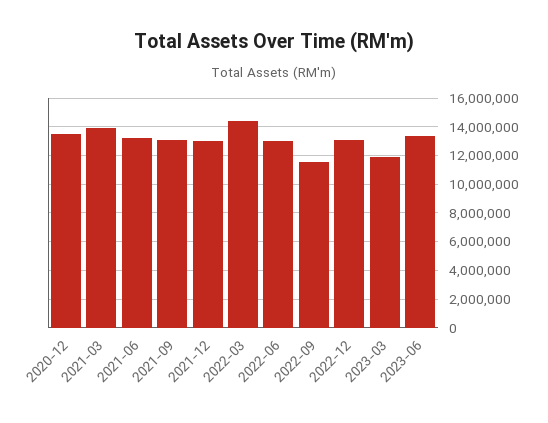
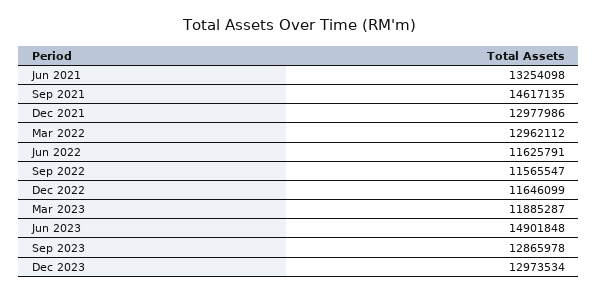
2020-12: 13500000 -> none
2021-03: 14000000 -> none
2021-09: 13000000 -> 14617135
2022-03: 14500000 -> 12962112
2022-06: 13000000 -> 11625791
2022-12: 13000000 -> 11646099
2023-06: 13500000 -> 14901848
Sep 2023: none -> 12865978
Dec 2023: none -> 12973534

